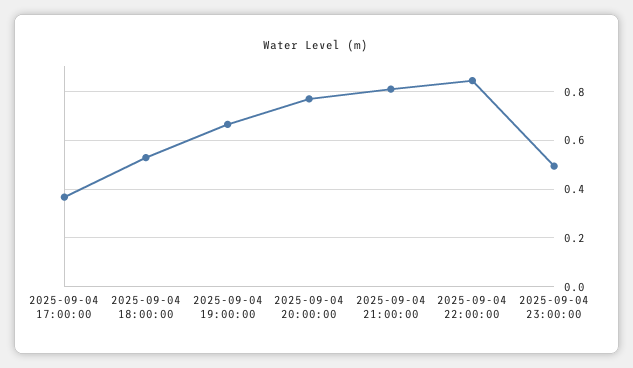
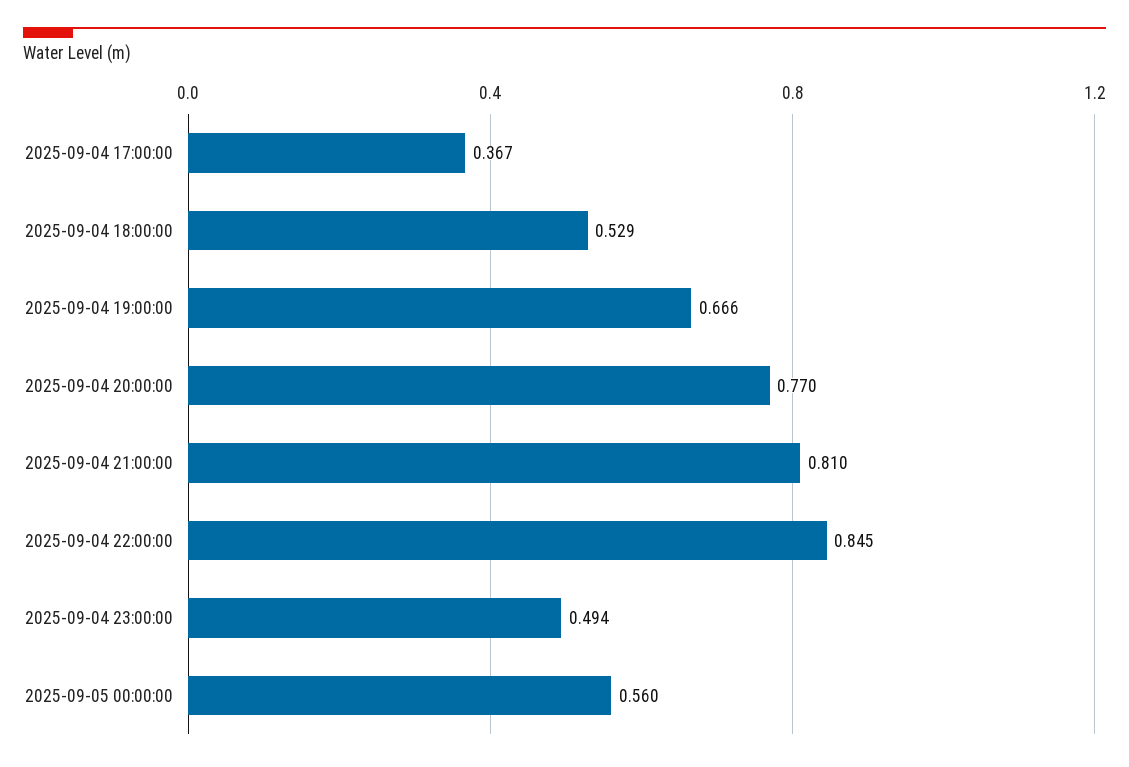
2025-09-05 00:00:00: none -> 0.56

